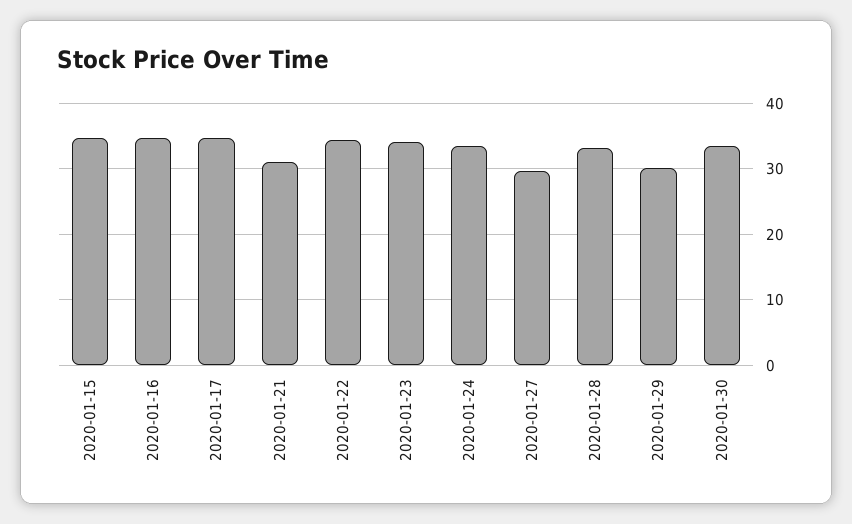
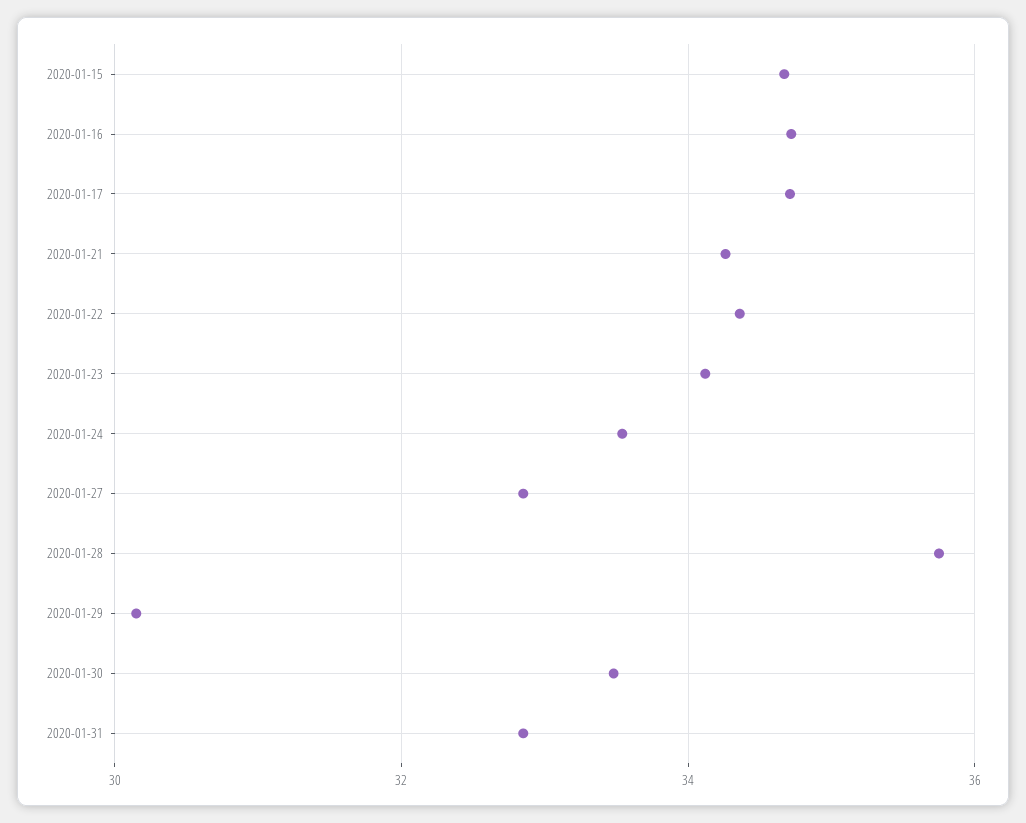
2020-01-21: 31 -> 34.2
2020-01-27: 30 -> 32.8
2020-01-28: 33 -> 35.8
2020-01-31: none -> 32.8

